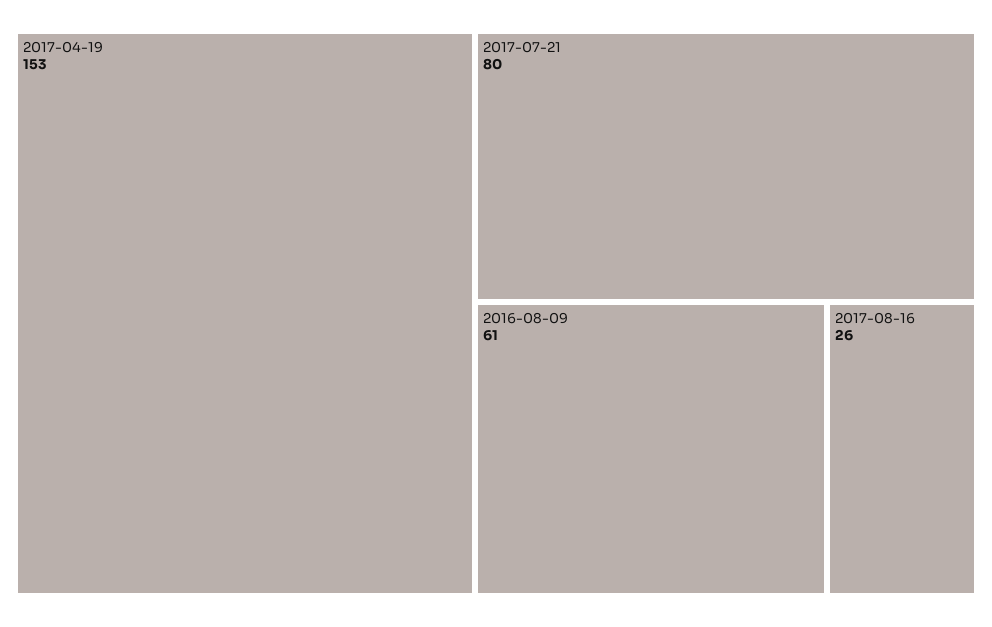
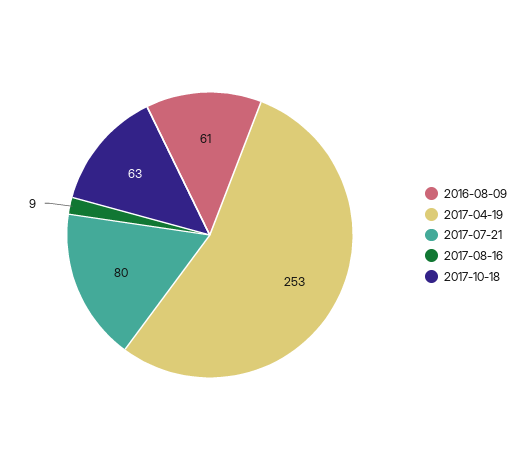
2017-04-19: 153 -> 253
2017-08-16: 26 -> 9
2017-10-18: none -> 63

